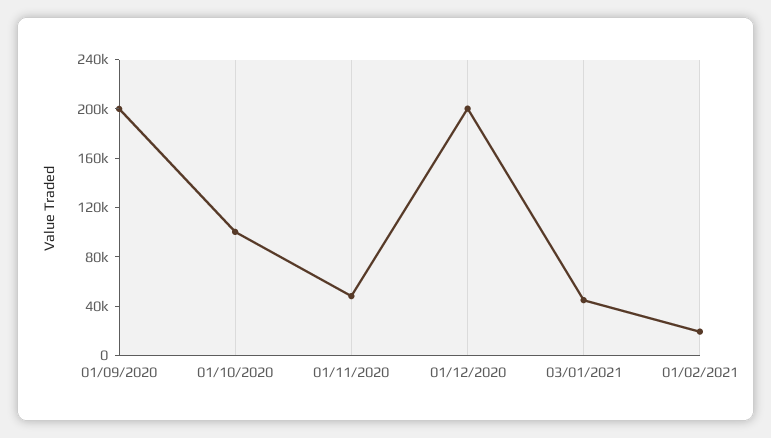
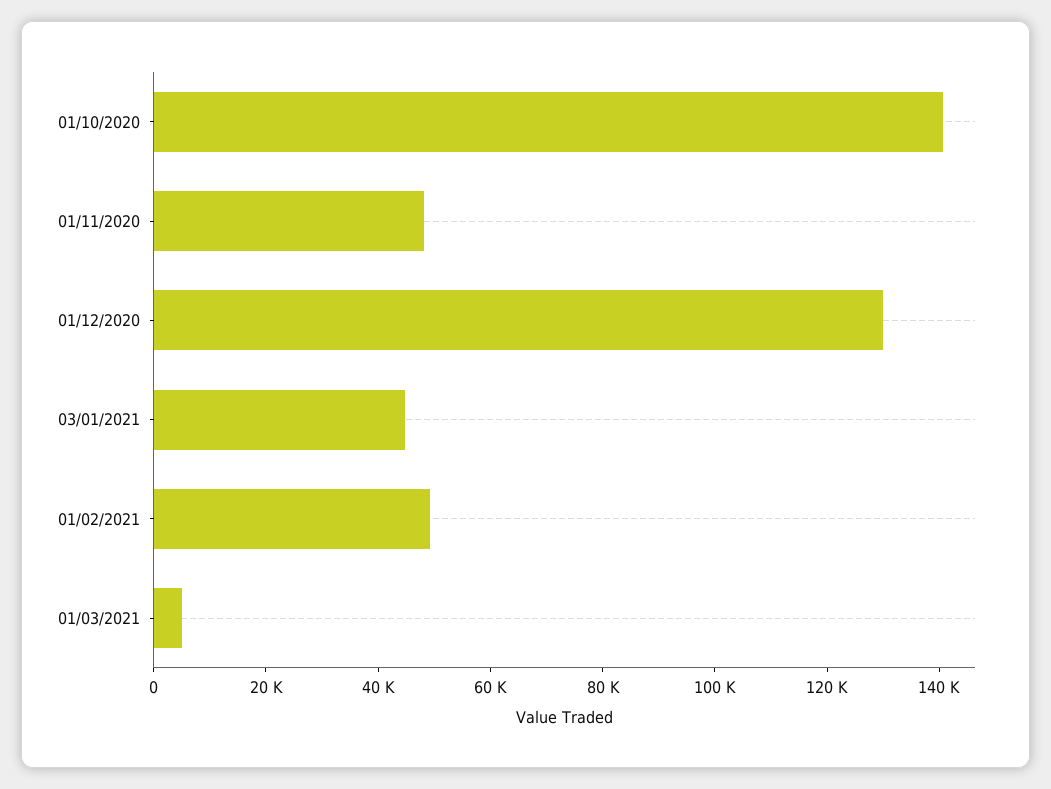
01/09/2020: 200000 -> none
01/10/2020: 100000 -> 140000
01/12/2020: 200000 -> 130000
01/02/2021: 20000 -> 50000
01/03/2021: none -> 5000

